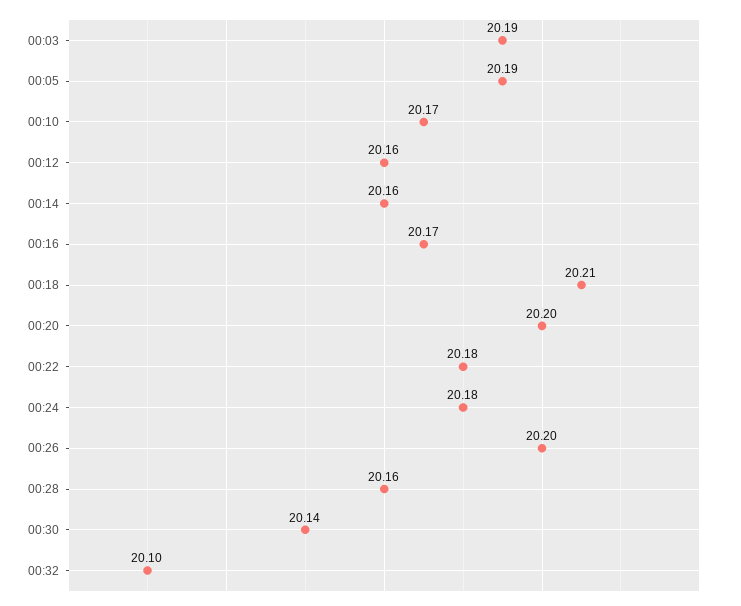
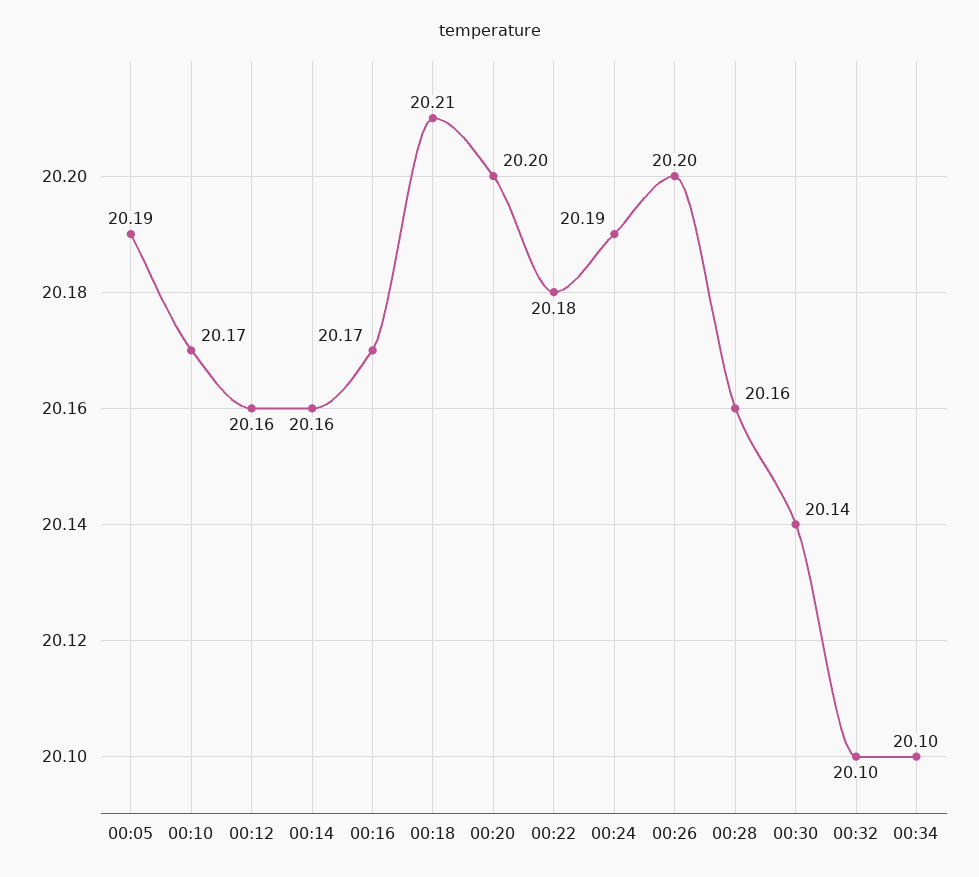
00:03: 20.19 -> none
00:24: 20.18 -> 20.19
00:34: none -> 20.1

